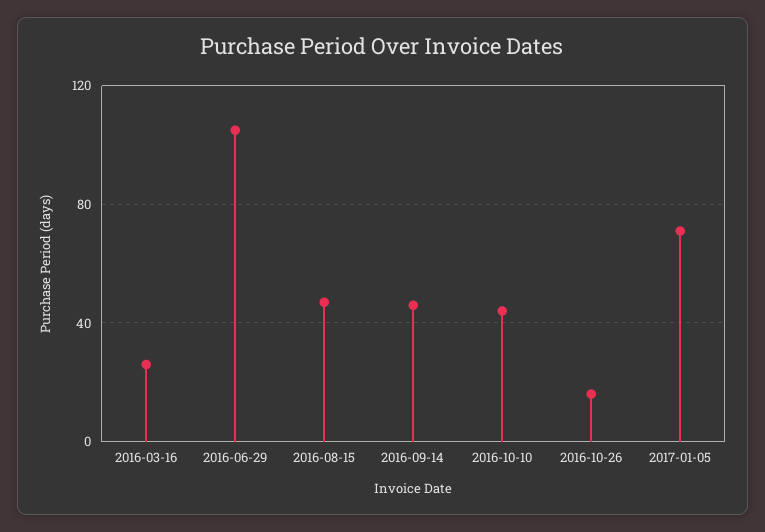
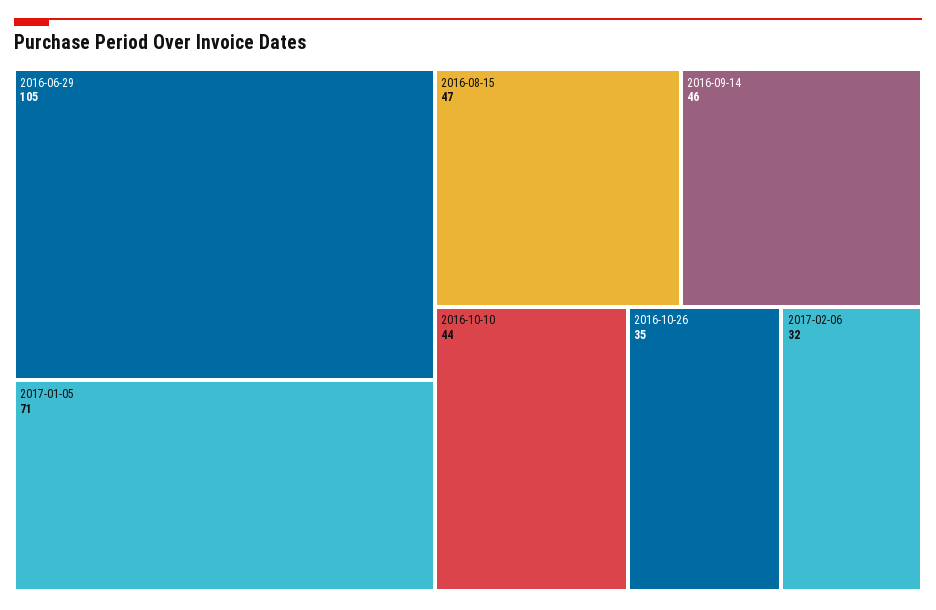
2016-03-16: 25 -> none
2016-10-26: 15 -> 35
2017-02-06: none -> 32

